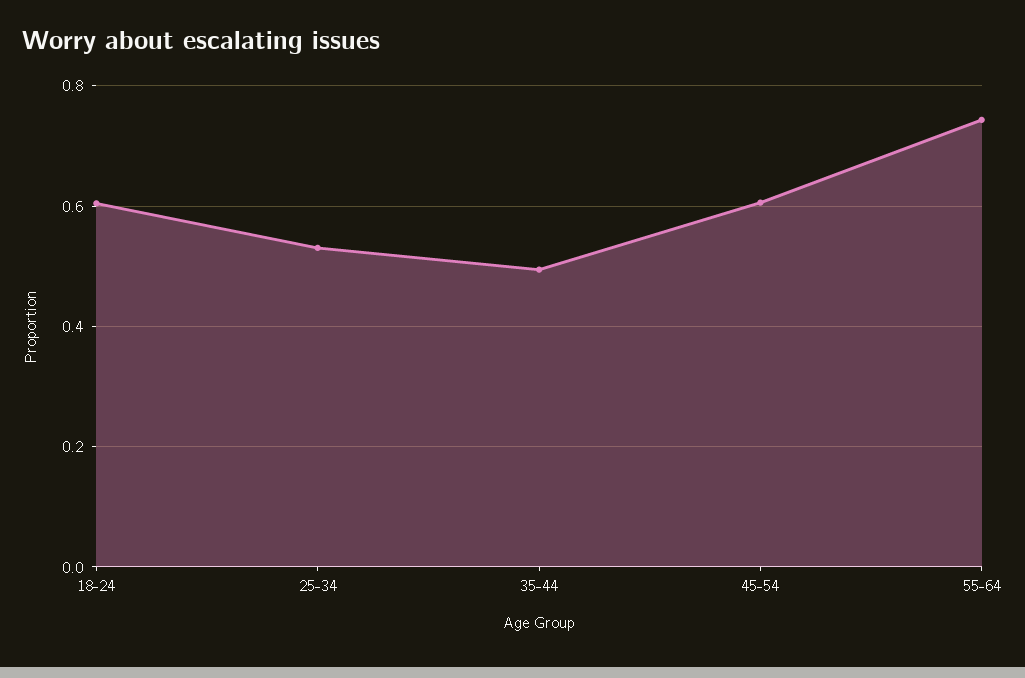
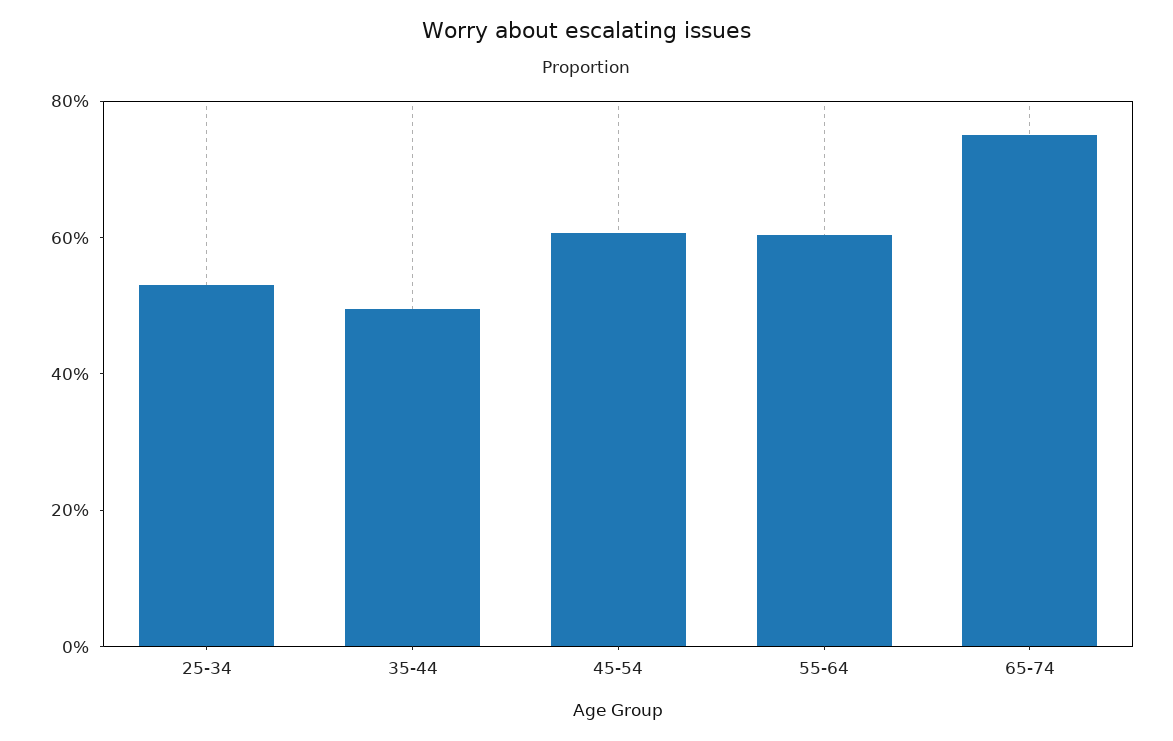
18-24: 0.6 -> none
55-64: 0.74 -> 0.6
65-74: none -> 0.75

